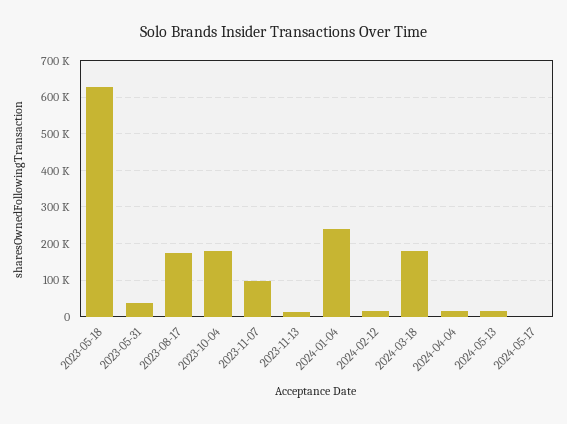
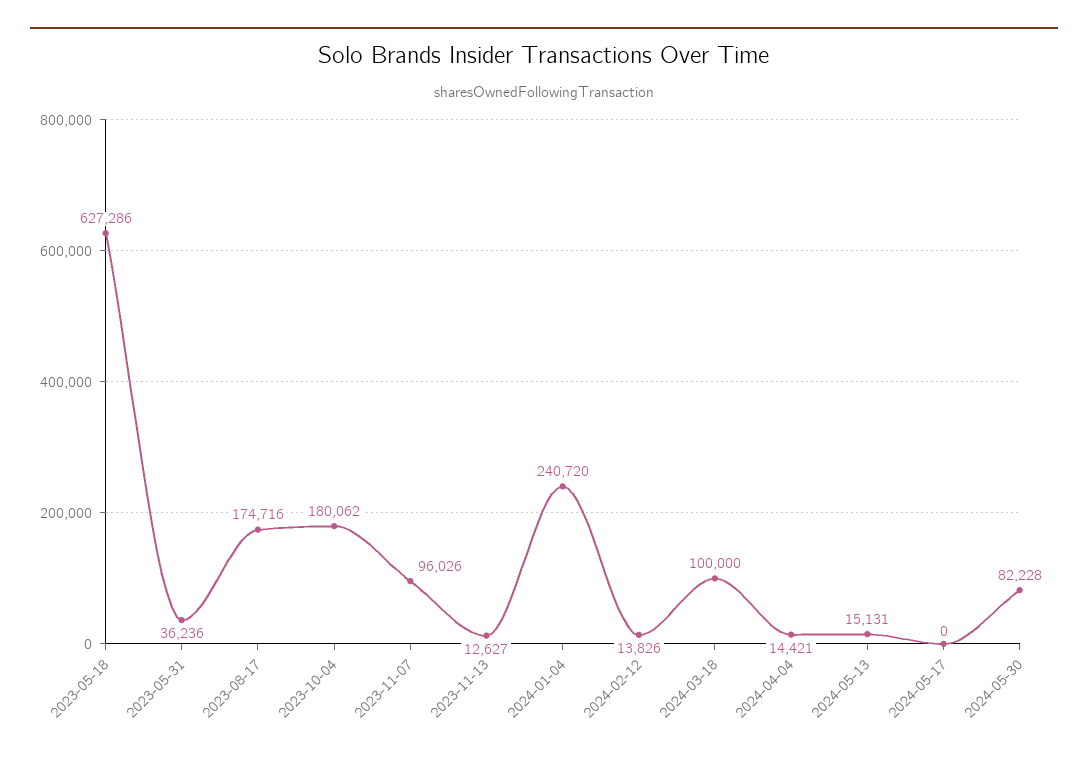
2024-03-18: 180000 -> 100000
2024-05-30: none -> 82228

